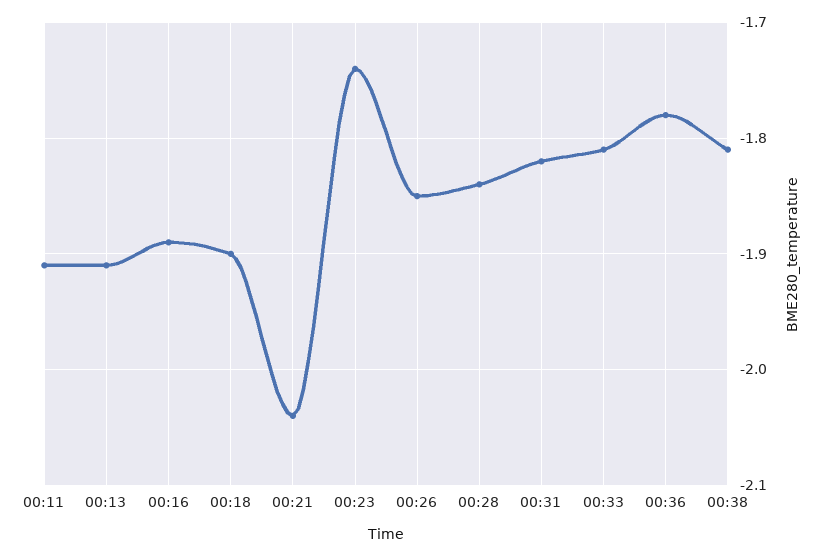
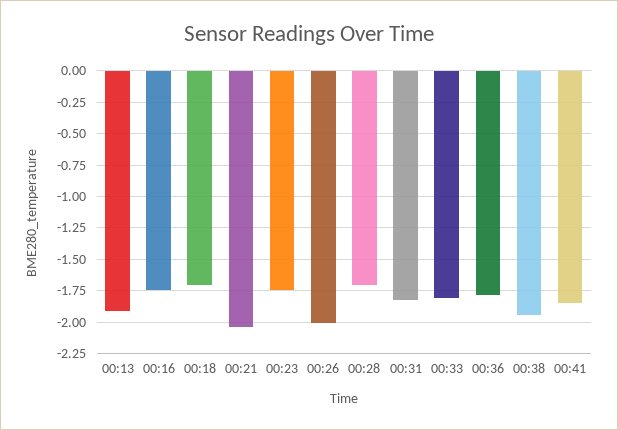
00:11: -1.91 -> none
00:16: -1.89 -> -1.75
00:18: -1.9 -> -1.7
00:26: -1.85 -> -2
00:28: -1.84 -> -1.7
00:38: -1.81 -> -1.95
00:41: none -> -1.85

